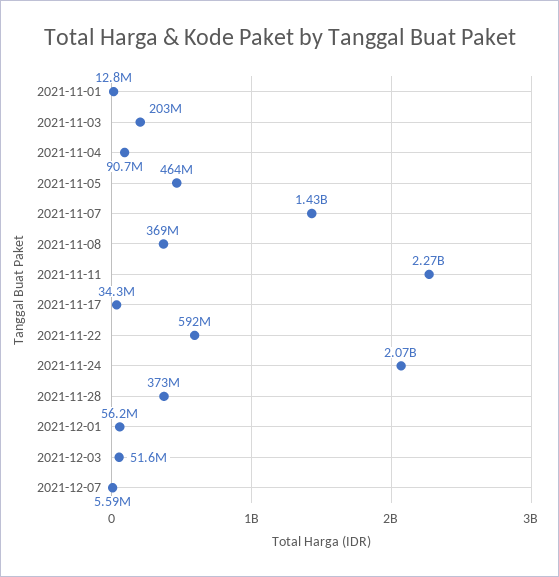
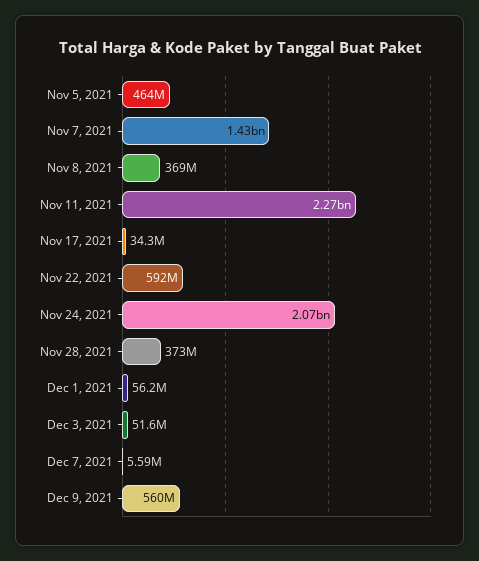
2021-11-01: 12800000 -> none
2021-11-03: 203000000 -> none
2021-11-04: 90700000 -> none
Dec 9, 2021: none -> 560000000

